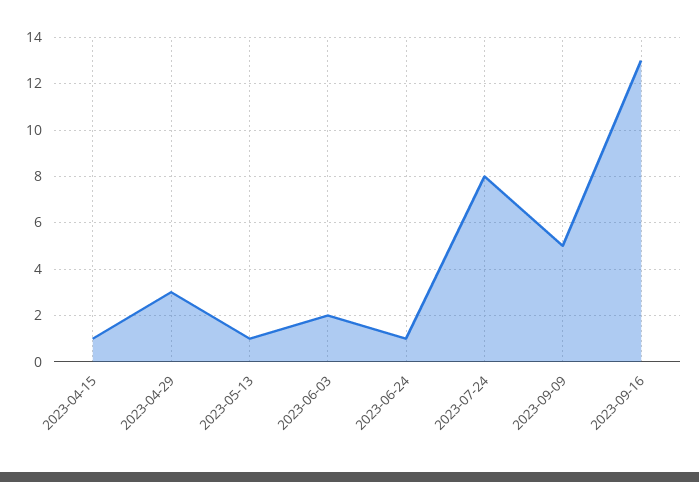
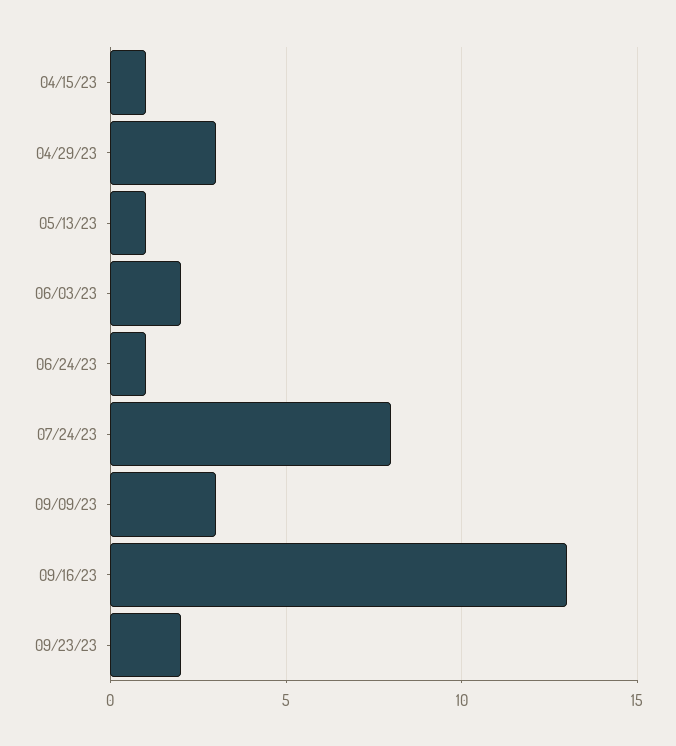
2023-09-09: 5 -> 3
09/23/23: none -> 2

